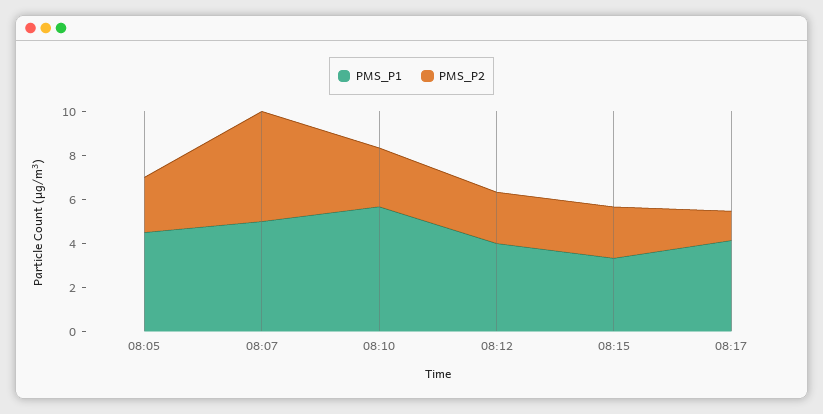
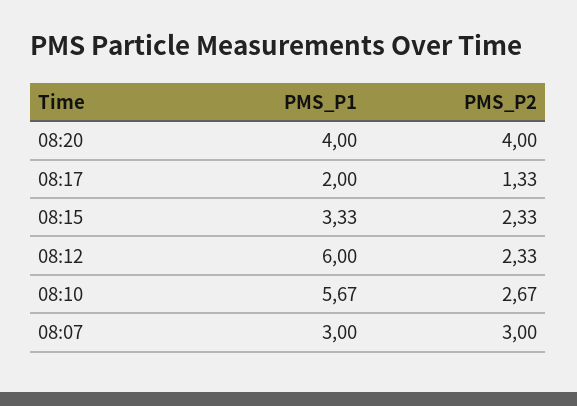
PMS_P1, 08:05: 4.5 -> none
PMS_P2, 08:05: 2.5 -> none
PMS_P1, 08:07: 5 -> 3
PMS_P2, 08:07: 5 -> 3
PMS_P1, 08:12: 4 -> 6
PMS_P1, 08:17: 4 -> 2
PMS_P1, 08:20: none -> 4
PMS_P2, 08:20: none -> 4

